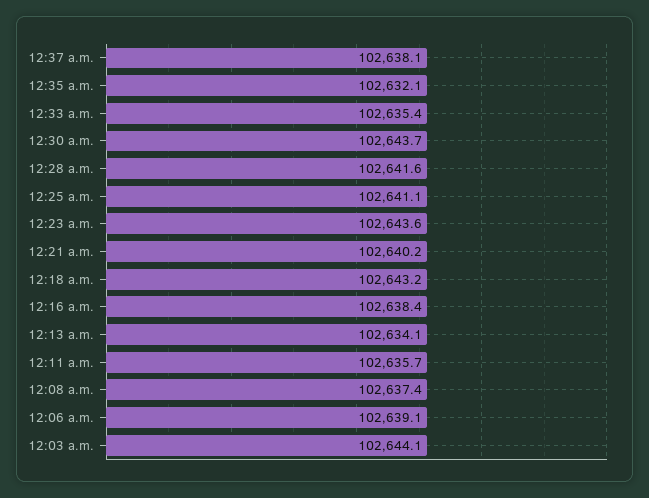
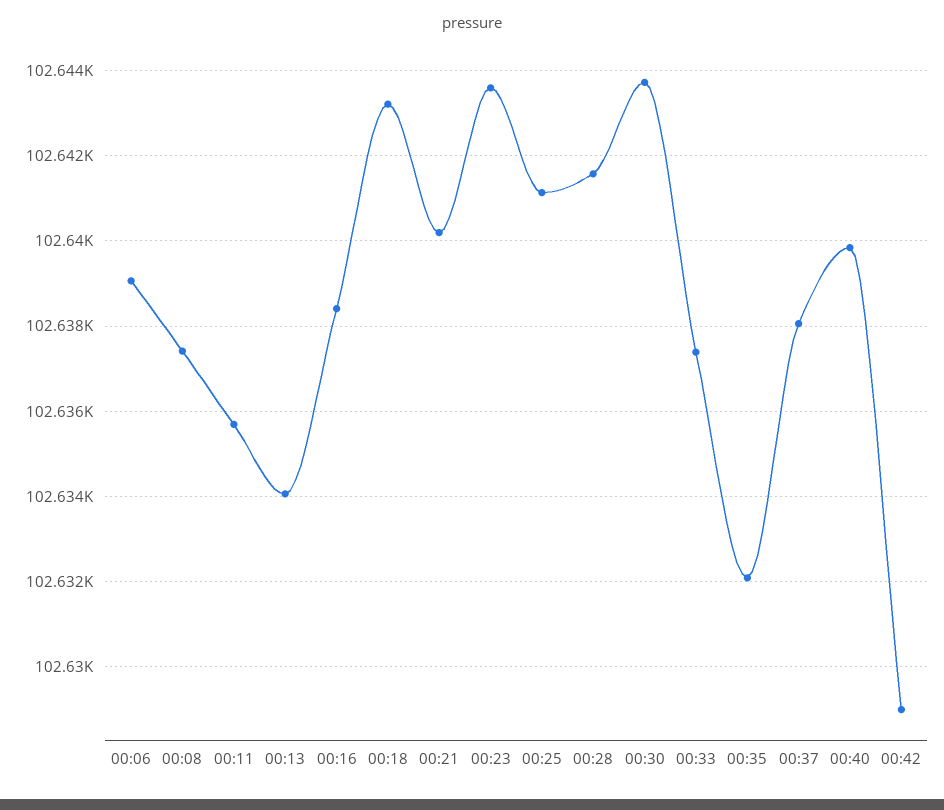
12:33 a.m.: 102635.4 -> 102637.4
12:03 a.m.: 102644.1 -> none
00:40: none -> 102639.8
00:42: none -> 102629

